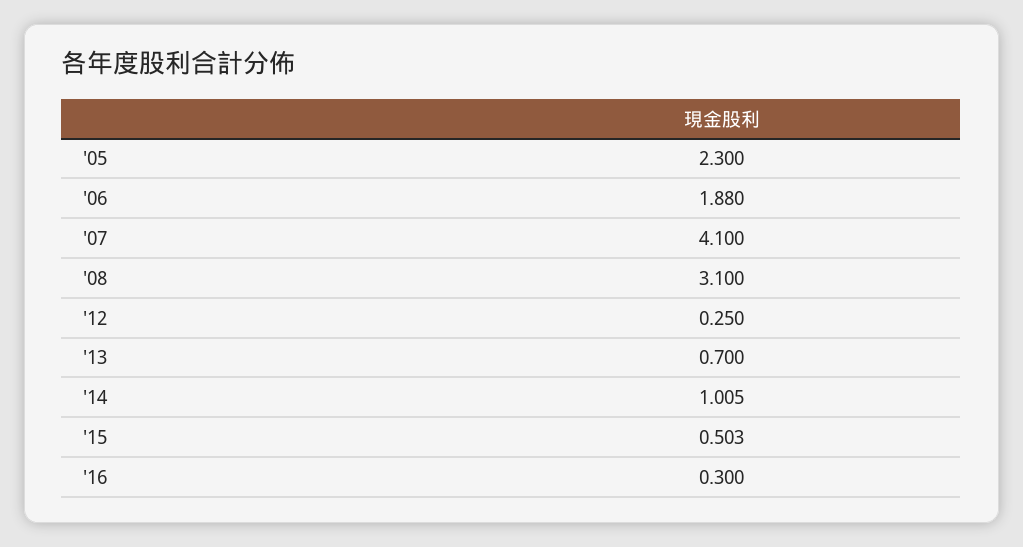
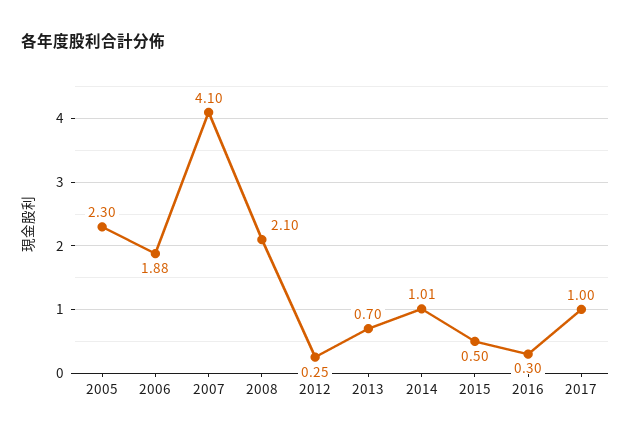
'08: 3.1 -> 2.1
2017: none -> 1

